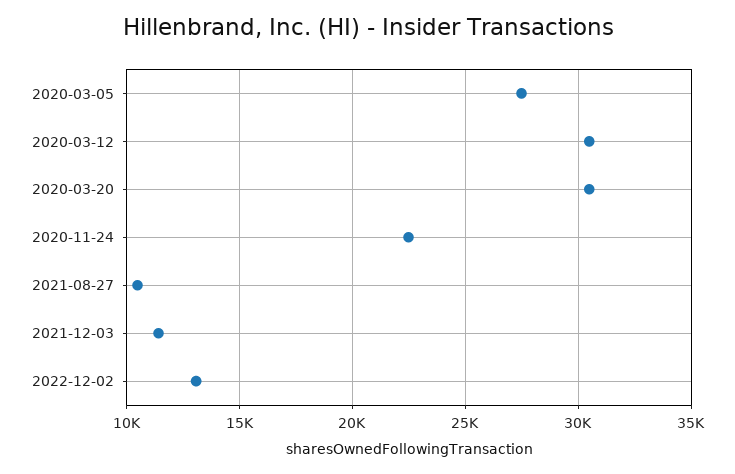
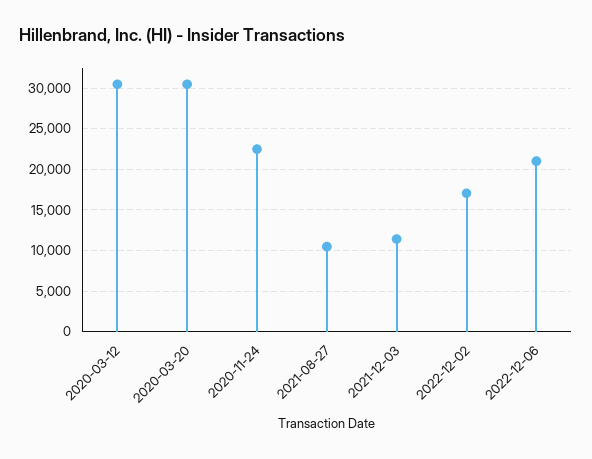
2020-03-05: 27500 -> none
2022-12-02: 13000 -> 17000
2022-12-06: none -> 21000

